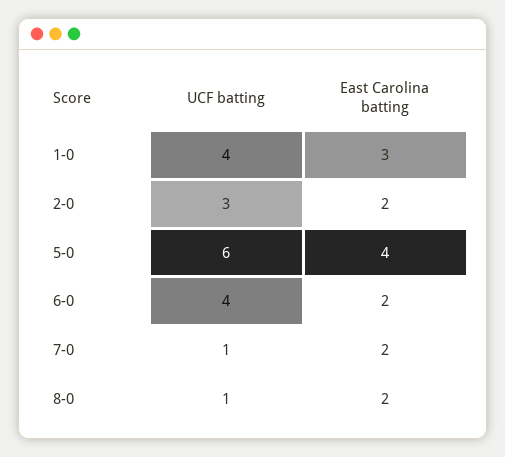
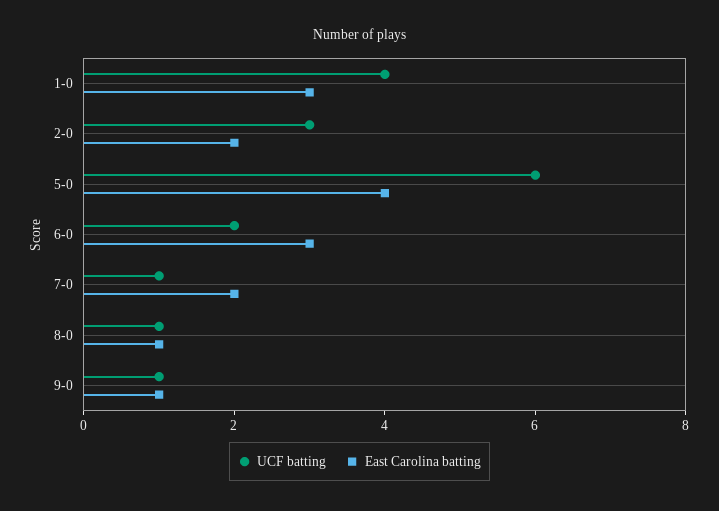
UCF batting, 6-0: 4 -> 2
East Carolina batting, 6-0: 2 -> 3
East Carolina batting, 8-0: 2 -> 1
UCF batting, 9-0: none -> 1
East Carolina batting, 9-0: none -> 1

